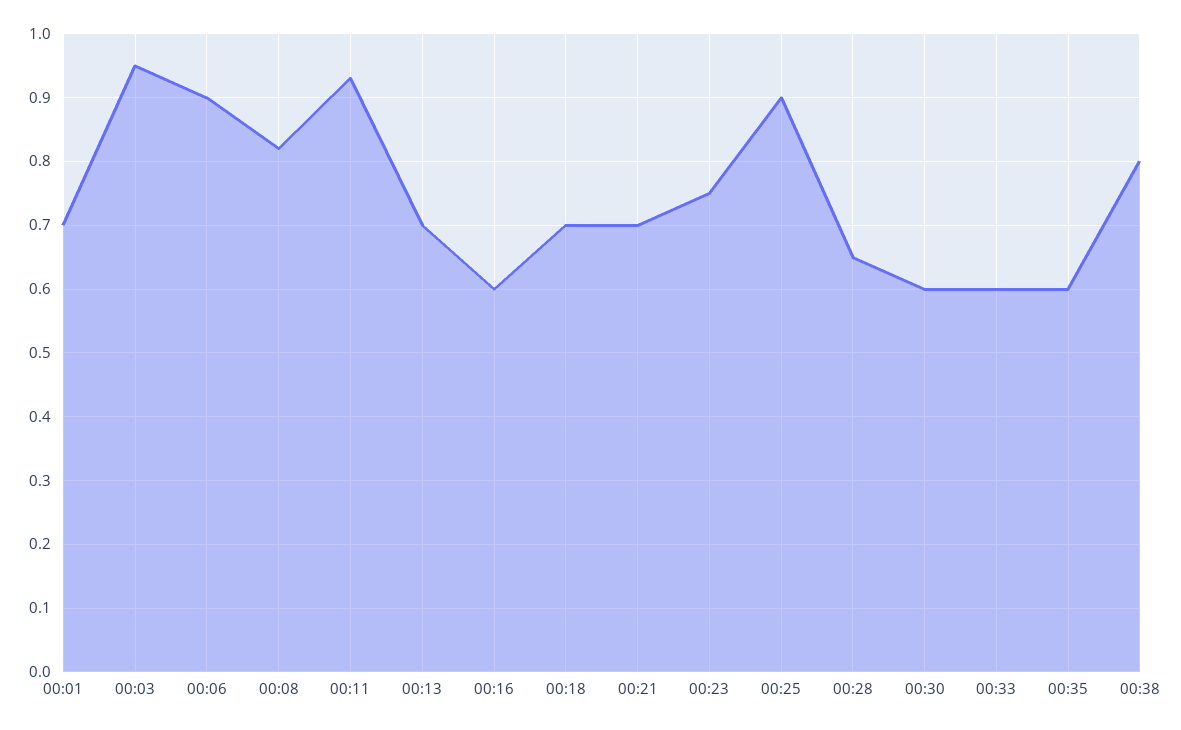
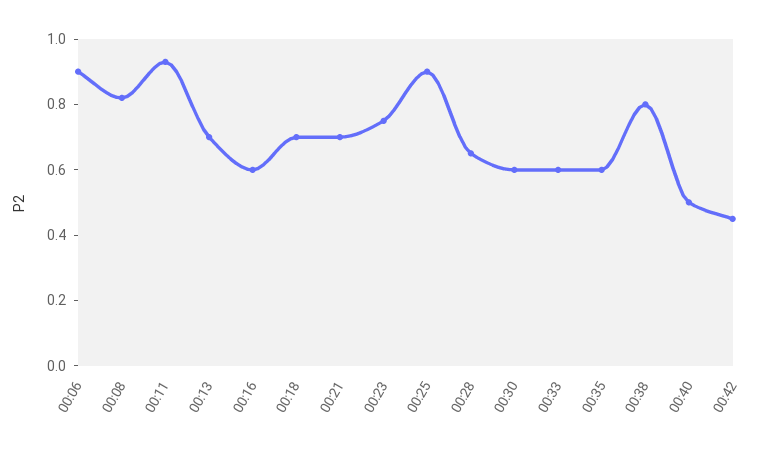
00:01: 0.7 -> none
00:03: 0.95 -> none
00:40: none -> 0.5
00:42: none -> 0.45

